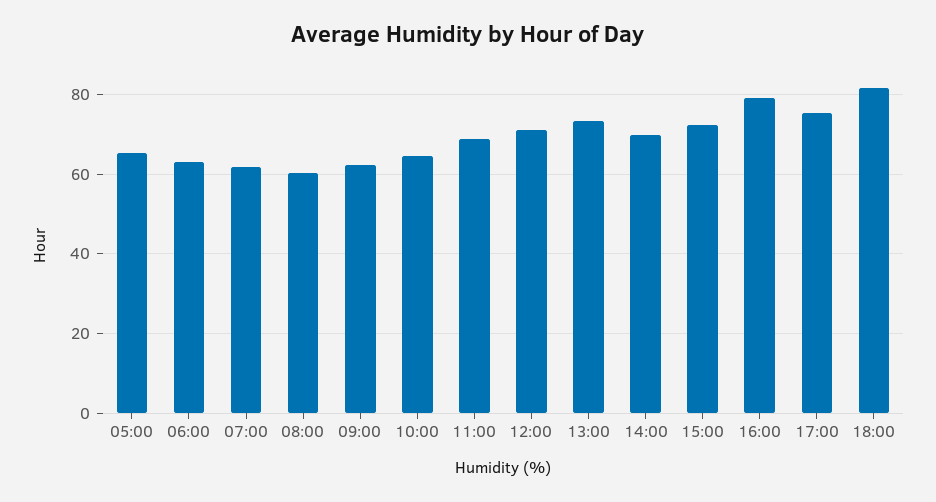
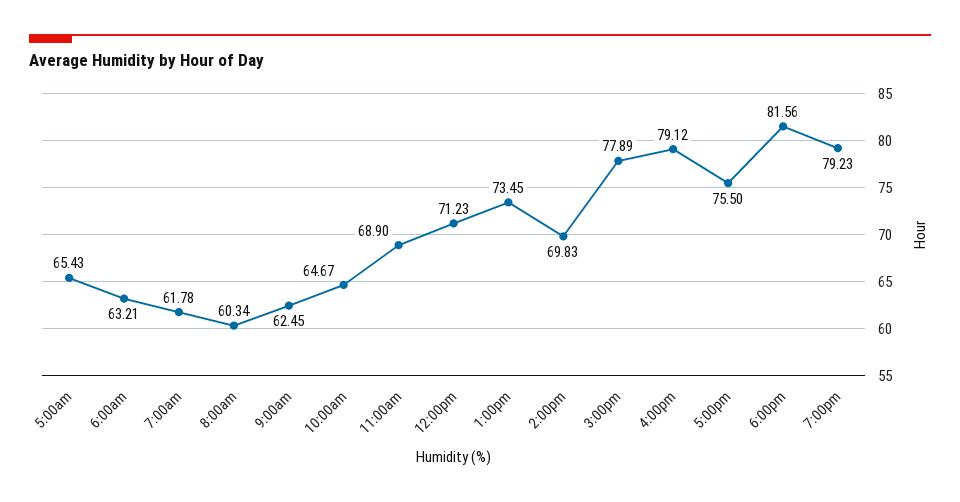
15:00: 72 -> 77.89
7:00pm: none -> 79.23

